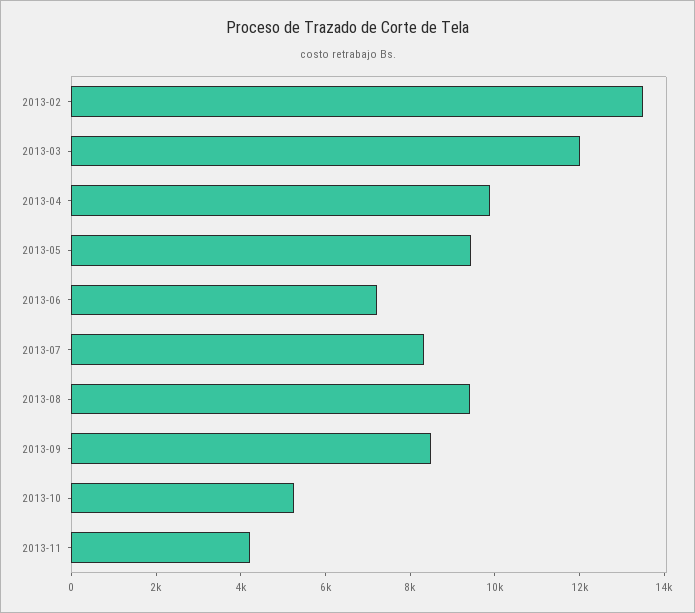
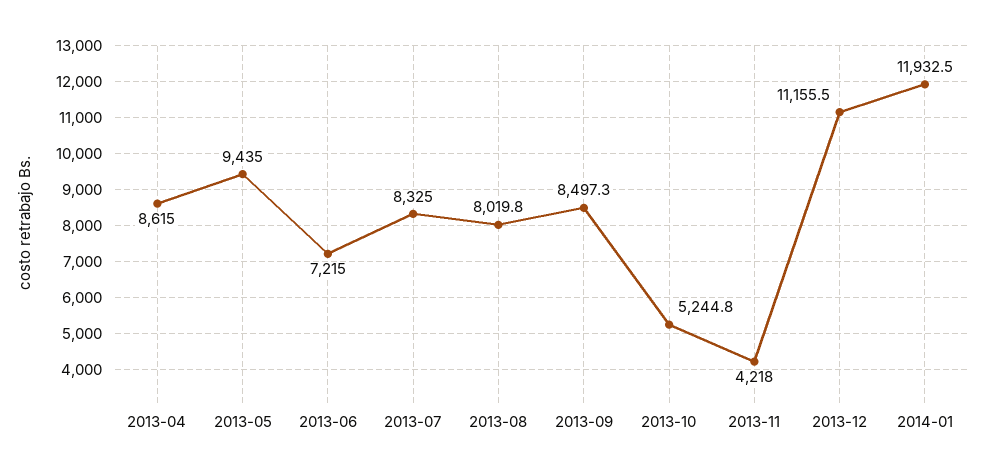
2013-02: 13500 -> none
2013-03: 12000 -> none
2013-04: 10000 -> 8615
2013-08: 9500 -> 8019.8
2013-12: none -> 11155.5
2014-01: none -> 11932.5

